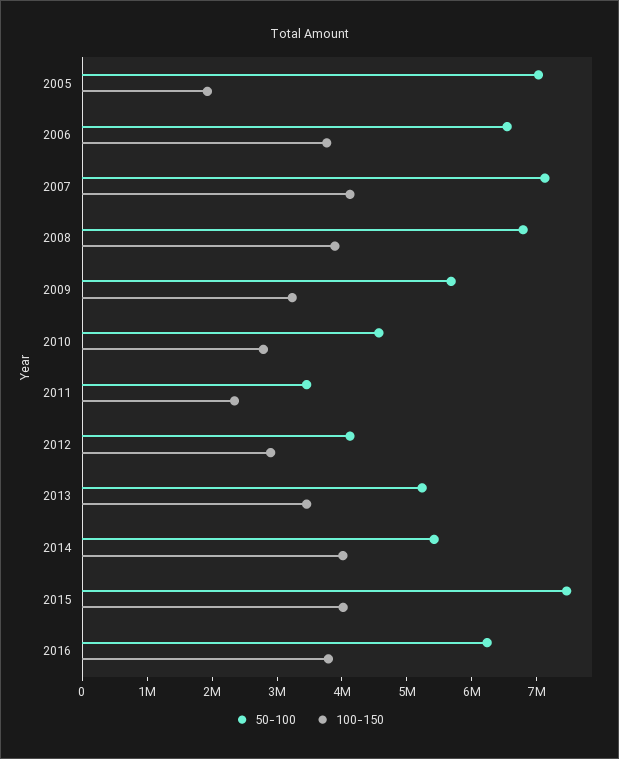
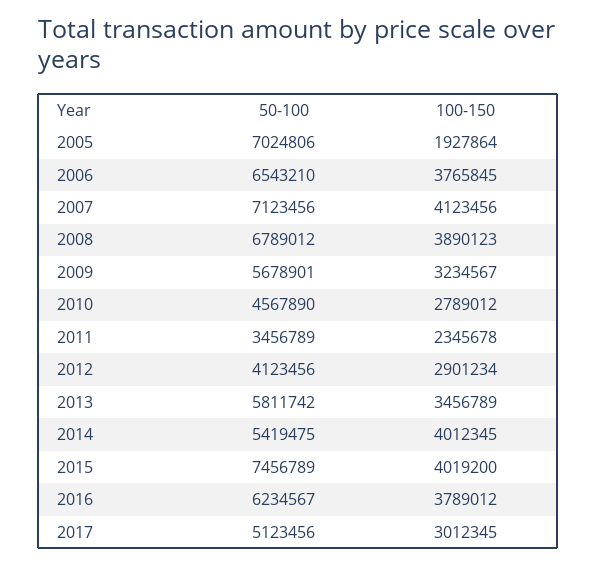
50-100, 2013: 5200000 -> 5811742
50-100, 2017: none -> 5123456
100-150, 2017: none -> 3012345

